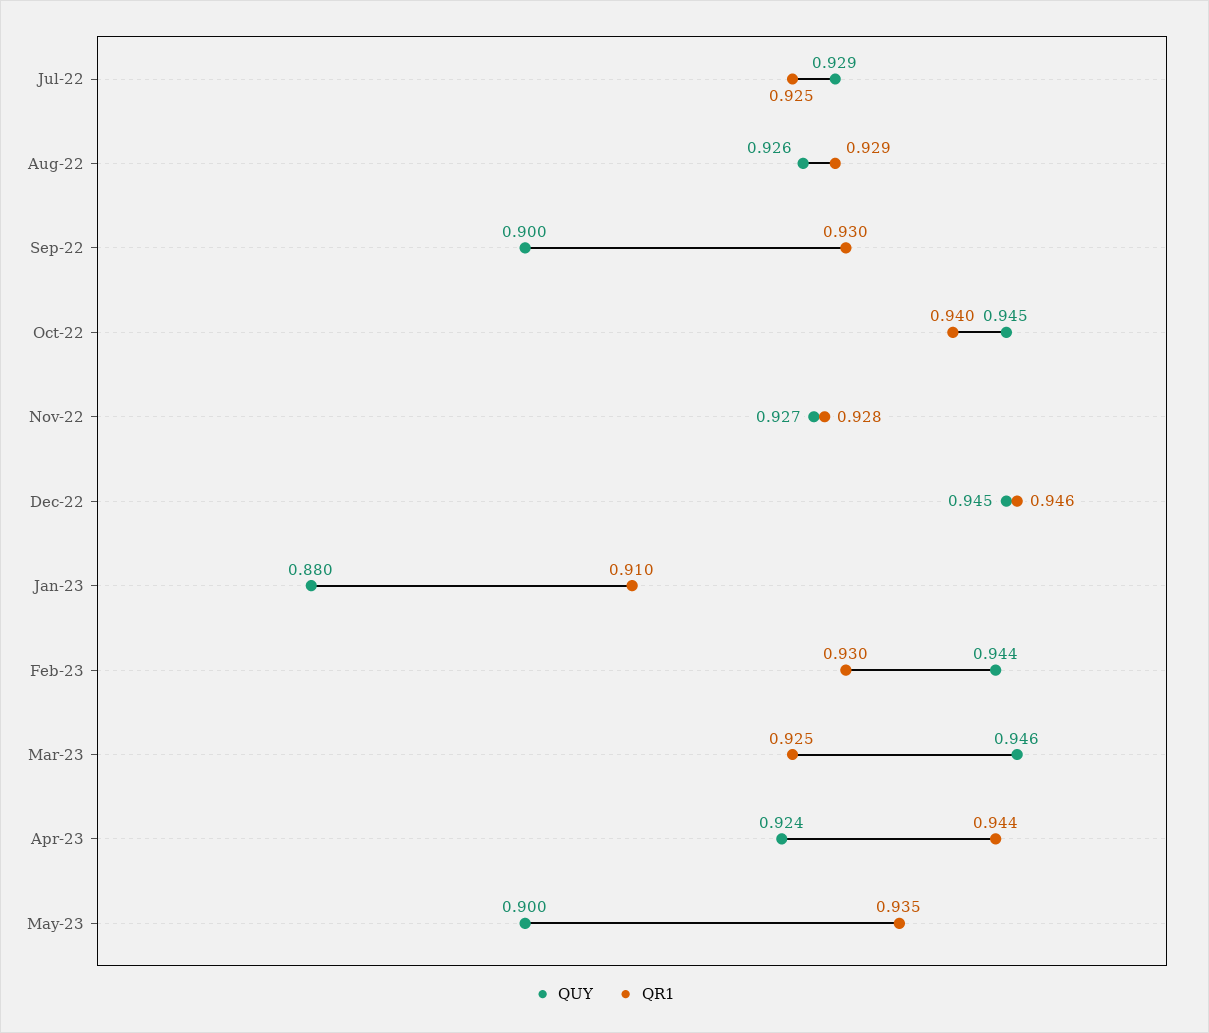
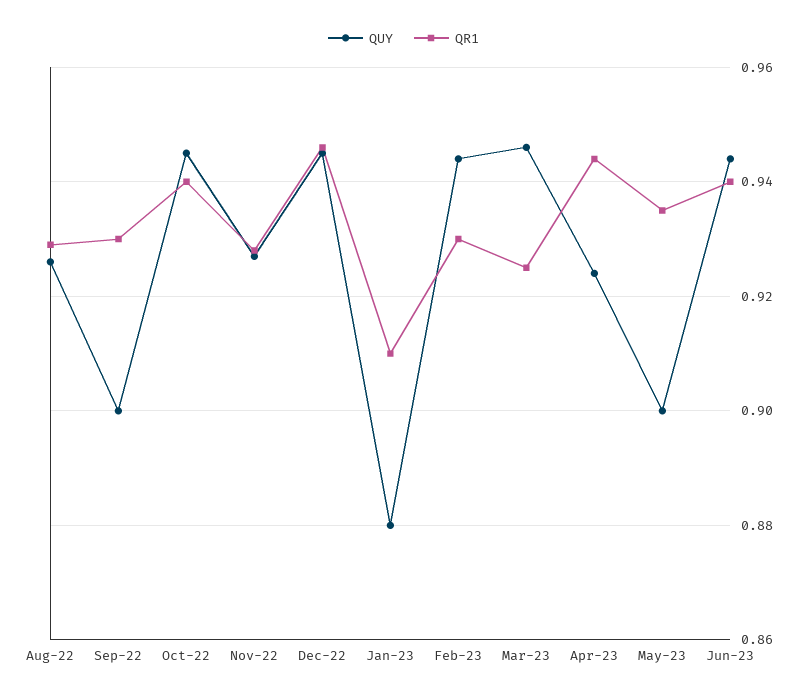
QUY, Jul-22: 0.929 -> none
QR1, Jul-22: 0.925 -> none
QUY, Jun-23: none -> 0.945
QR1, Jun-23: none -> 0.94

